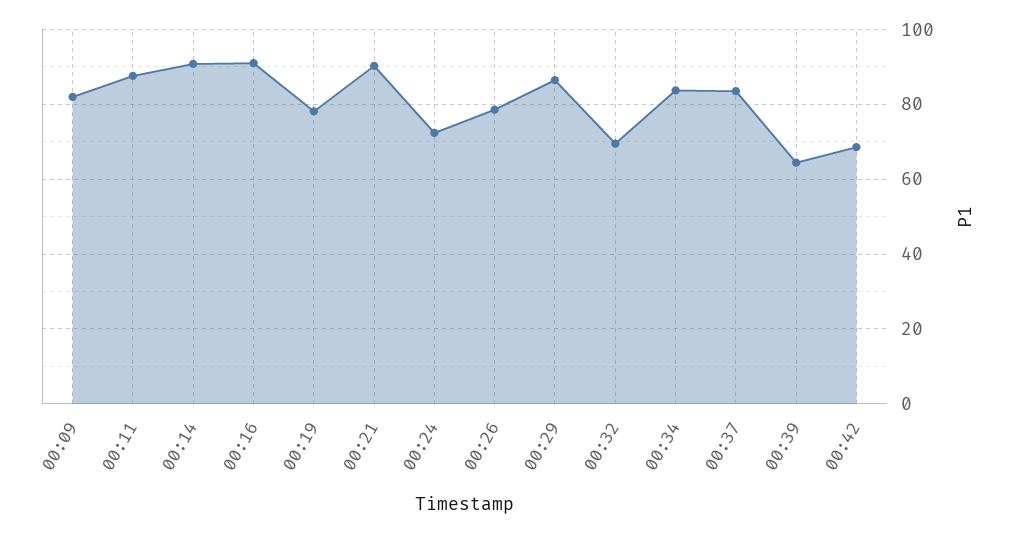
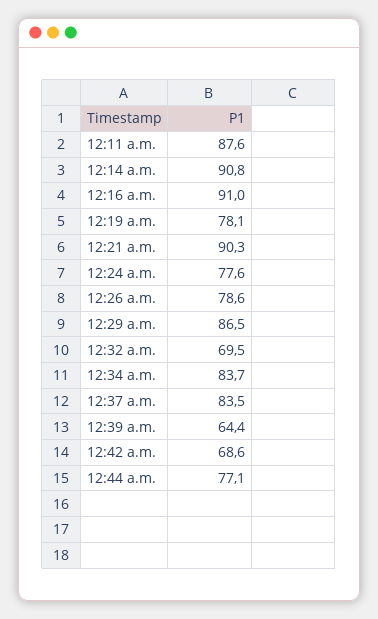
00:09: 82 -> none
00:24: 72 -> 77.6
12:44 a.m.: none -> 77.1

